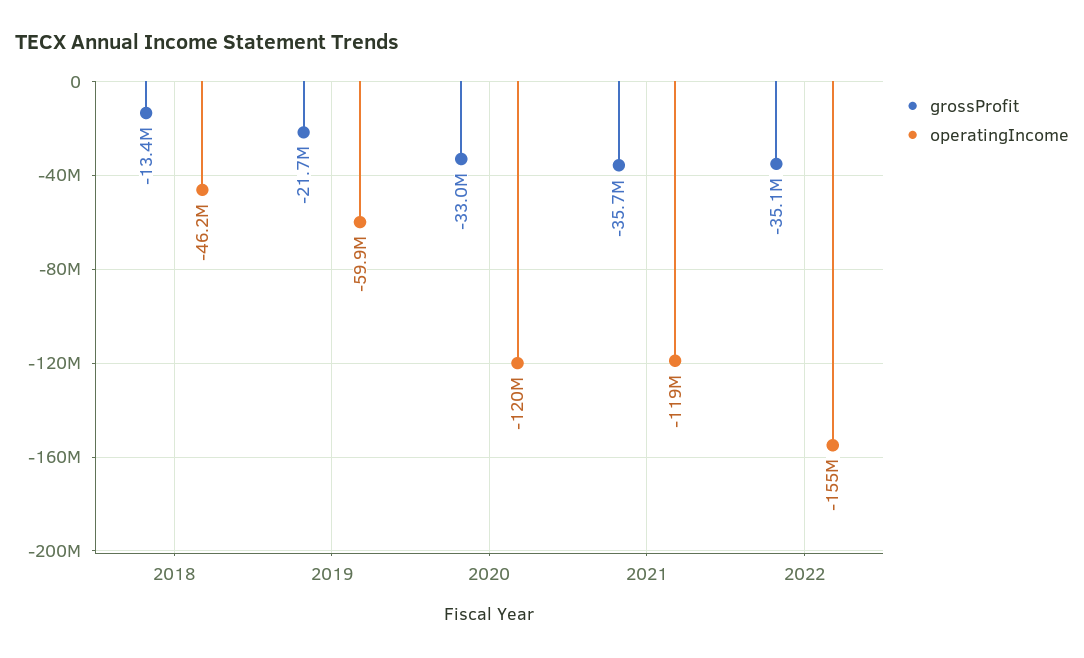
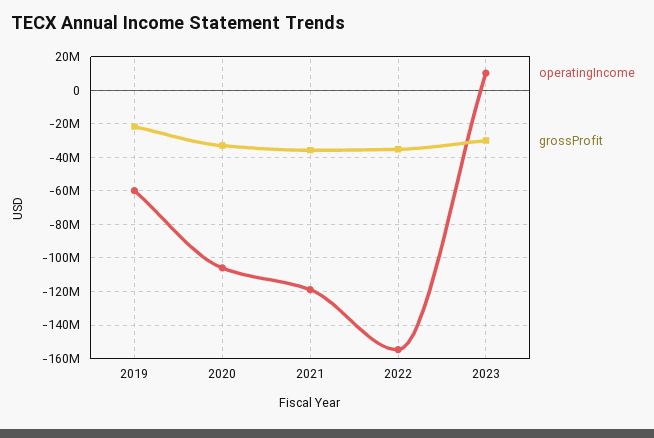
grossProfit, 2018: -13400000 -> none
operatingIncome, 2018: -46200000 -> none
operatingIncome, 2020: -120000000 -> -105000000
operatingIncome, 2023: none -> 10000000
grossProfit, 2023: none -> -30000000

